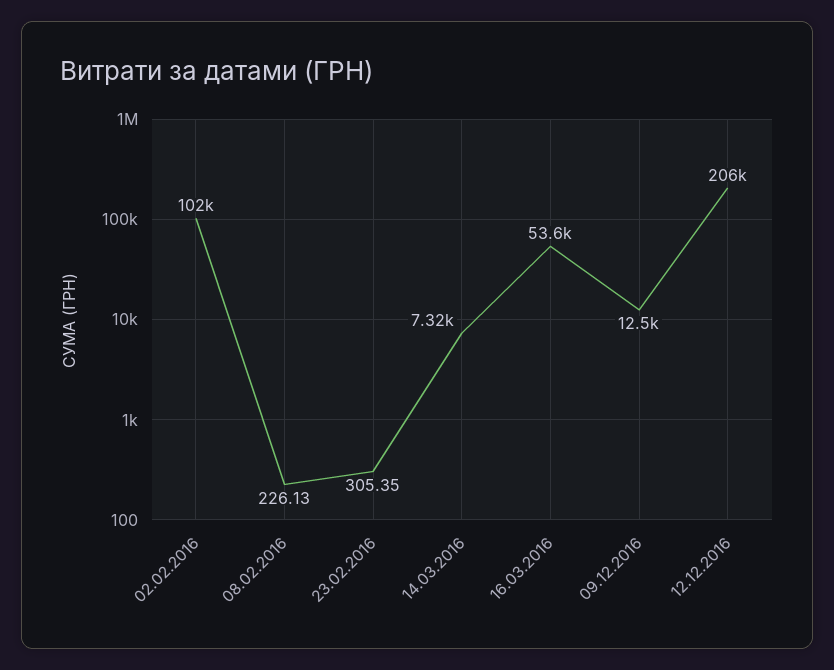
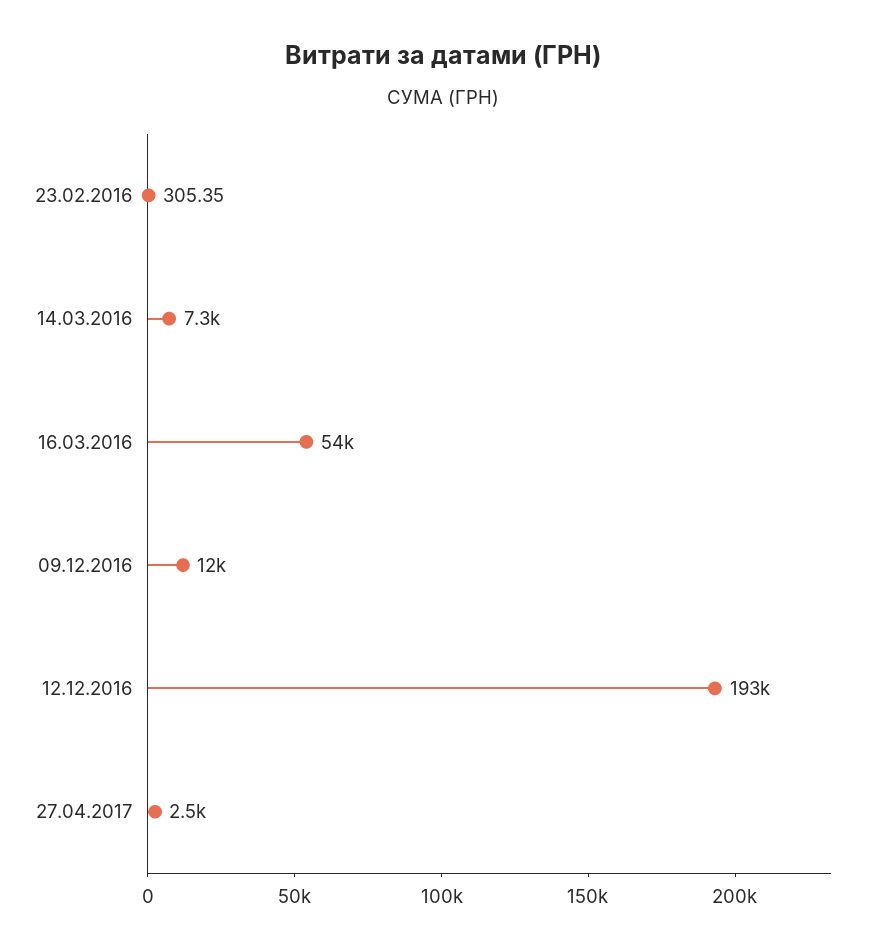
02.02.2016: 102000 -> none
08.02.2016: 226.13 -> none
12.12.2016: 206000 -> 193000
27.04.2017: none -> 2500

